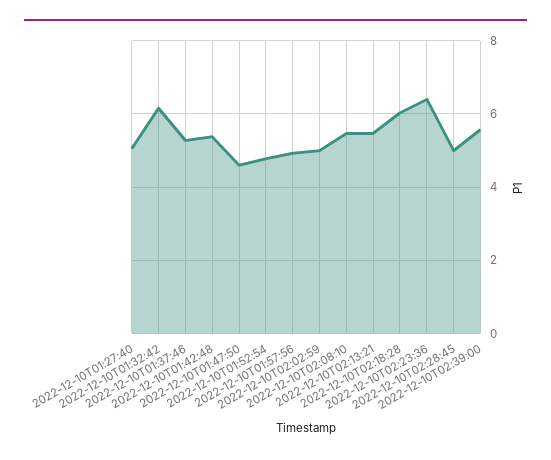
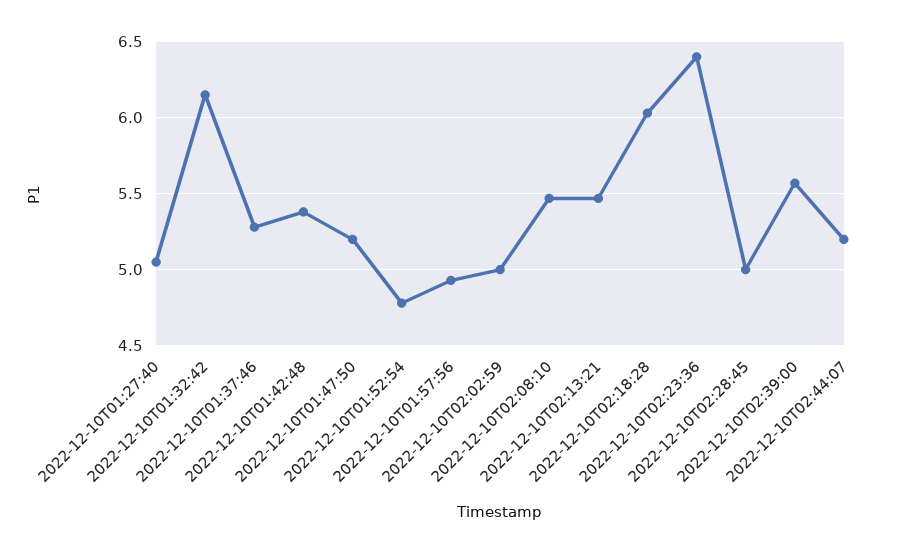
2022-12-10T01:47:50: 4.6 -> 5.2
2022-12-10T02:44:07: none -> 5.2

